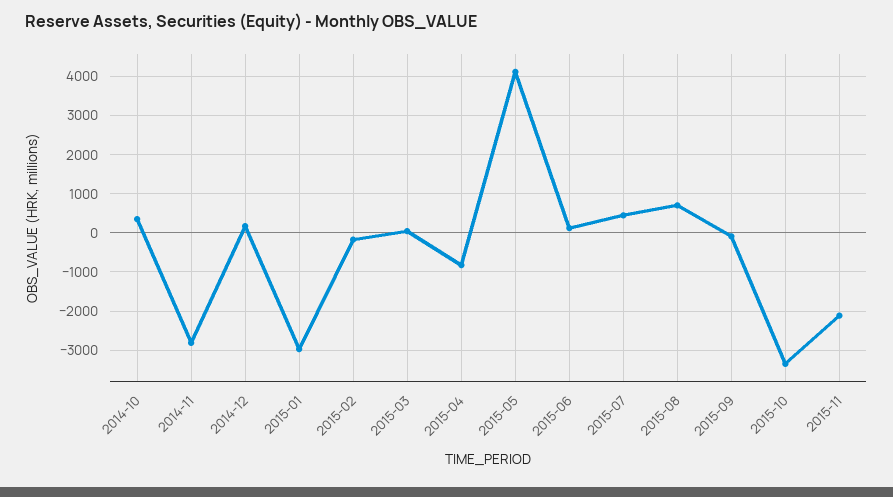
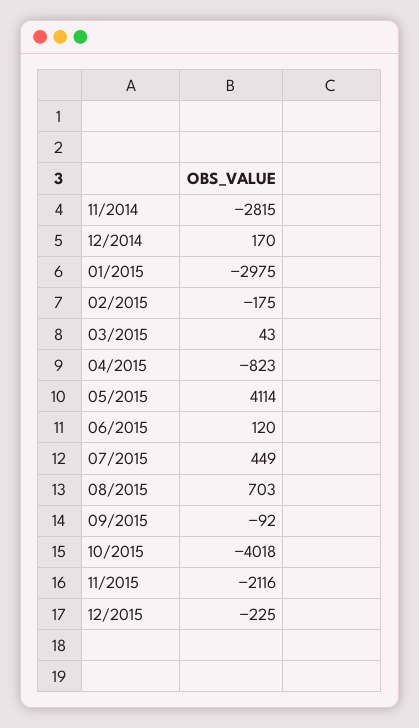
2014-10: 400 -> none
2015-10: -3400 -> -4018
12/2015: none -> -225

